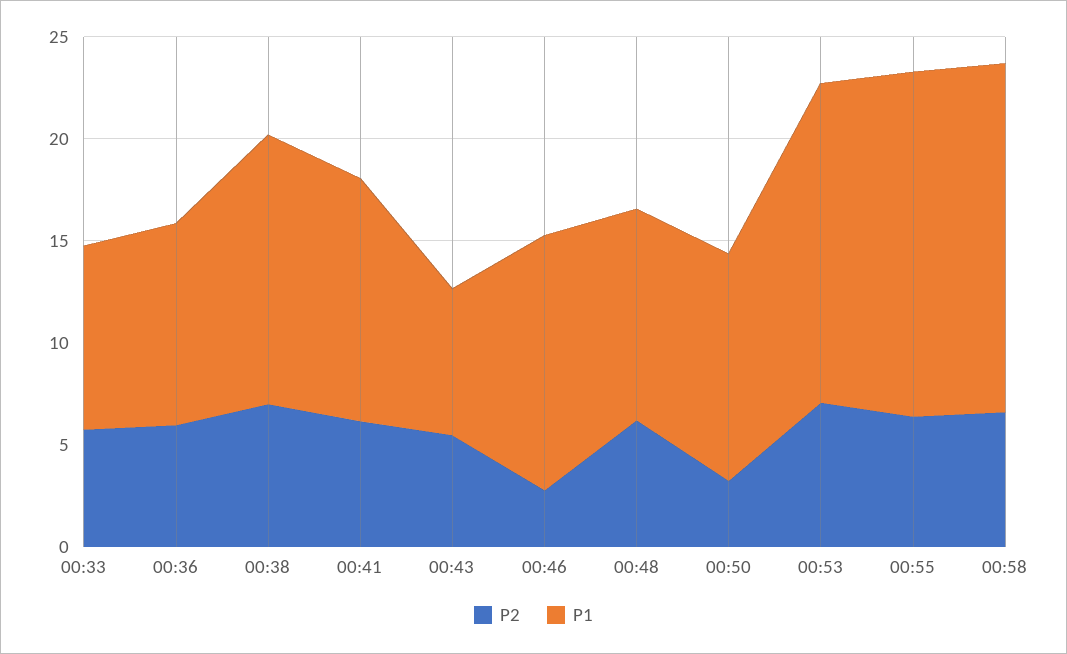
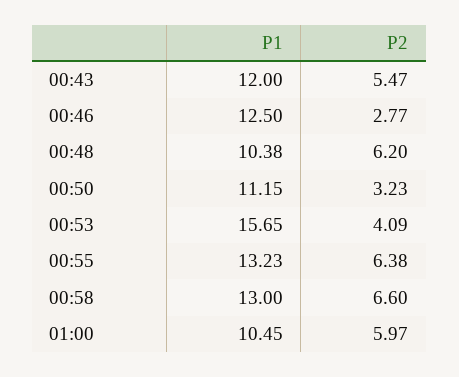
P2, 00:33: 6 -> none
P1, 00:33: 9 -> none
P2, 00:36: 6 -> none
P1, 00:36: 10 -> none
P2, 00:38: 7 -> none
P1, 00:38: 13 -> none
P2, 00:41: 6 -> none
P1, 00:41: 12 -> none
P1, 00:43: 7 -> 12
P2, 00:53: 7 -> 4.09
P1, 00:55: 17 -> 13.23
P1, 00:58: 17 -> 13
P1, 01:00: none -> 10.45
P2, 01:00: none -> 5.97

